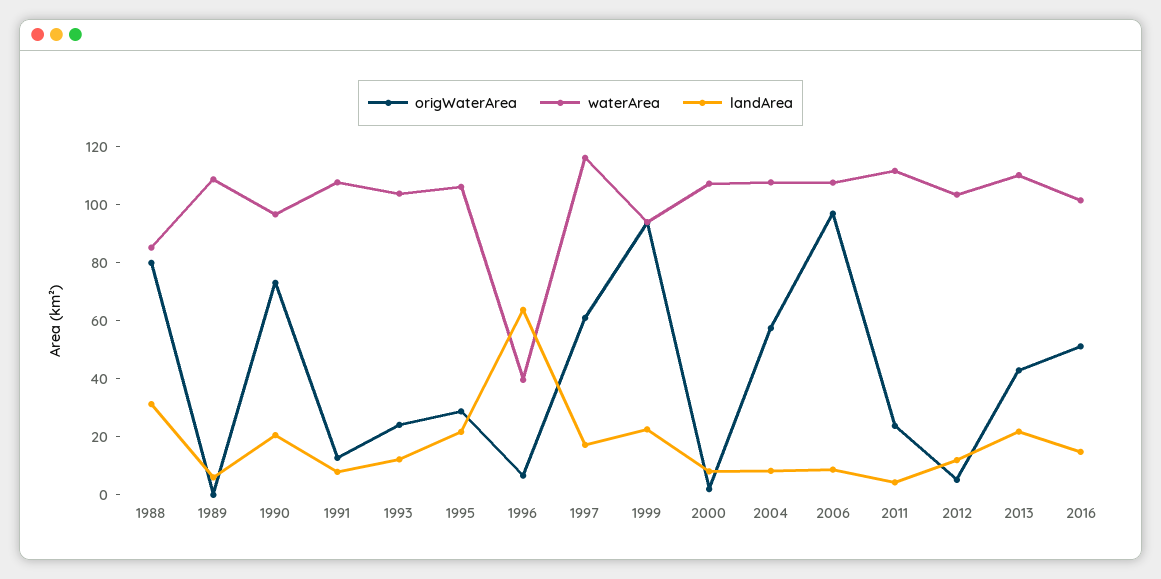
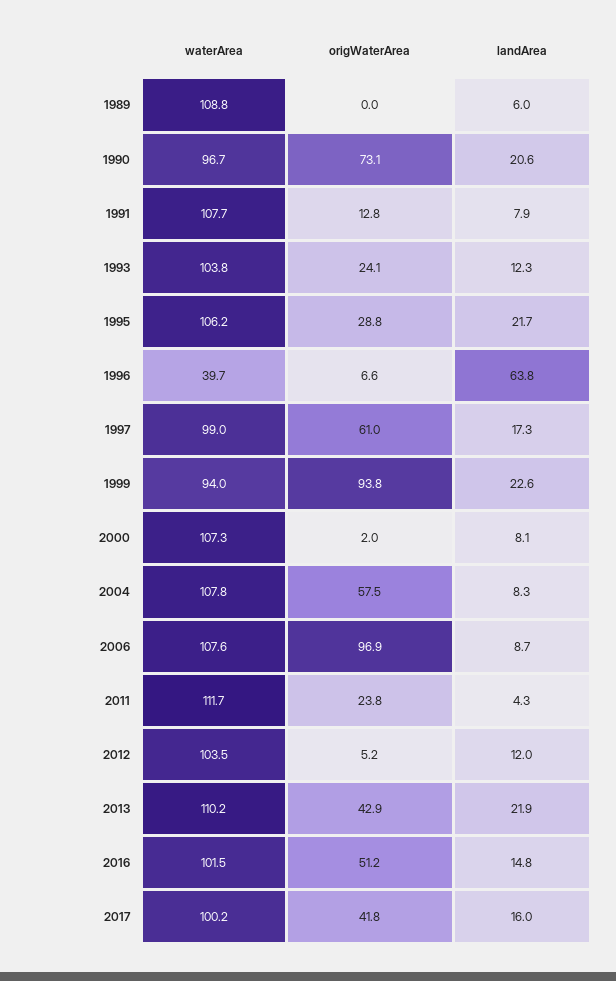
origWaterArea, 1988: 80 -> none
waterArea, 1988: 85 -> none
landArea, 1988: 30 -> none
waterArea, 1997: 115 -> 99
waterArea, 2017: none -> 100.2
origWaterArea, 2017: none -> 41.8
landArea, 2017: none -> 16

